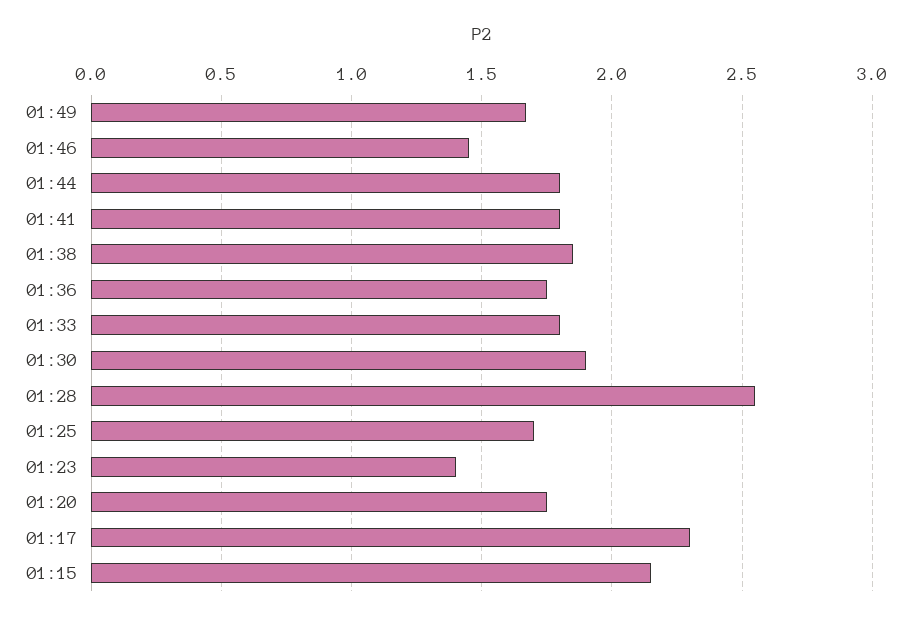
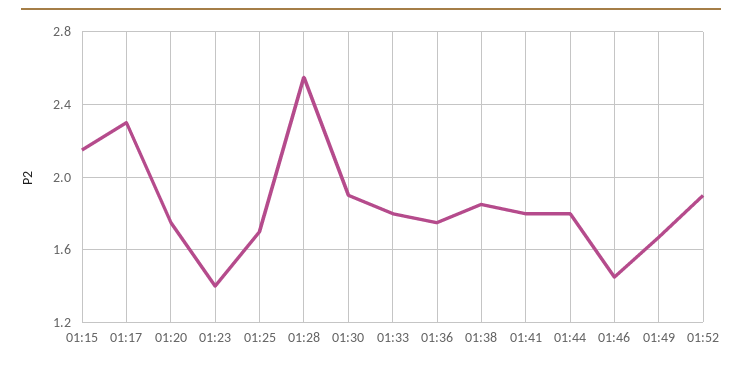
01:52: none -> 1.9

